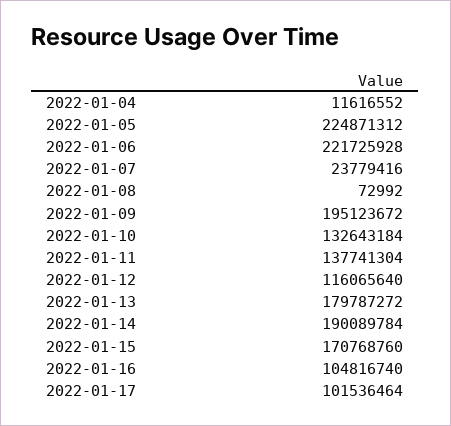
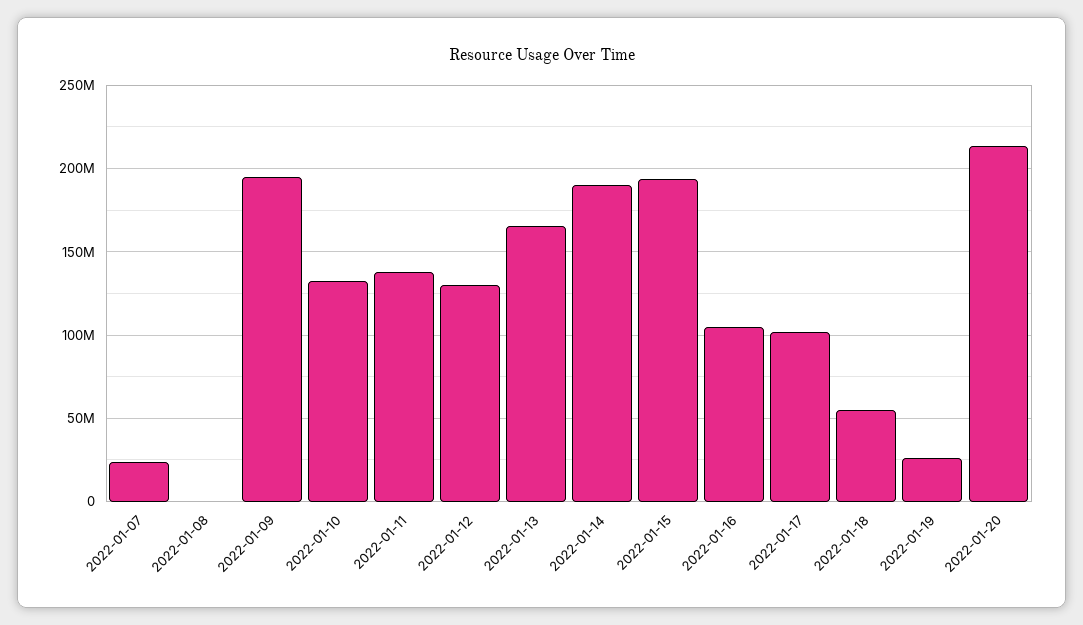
2022-01-04: 11616552 -> none
2022-01-05: 224871312 -> none
2022-01-06: 221725928 -> none
2022-01-12: 116065640 -> 130000000
2022-01-13: 179787272 -> 165000000
2022-01-15: 170768760 -> 195000000
2022-01-18: none -> 55000000
2022-01-19: none -> 25000000
2022-01-20: none -> 215000000

